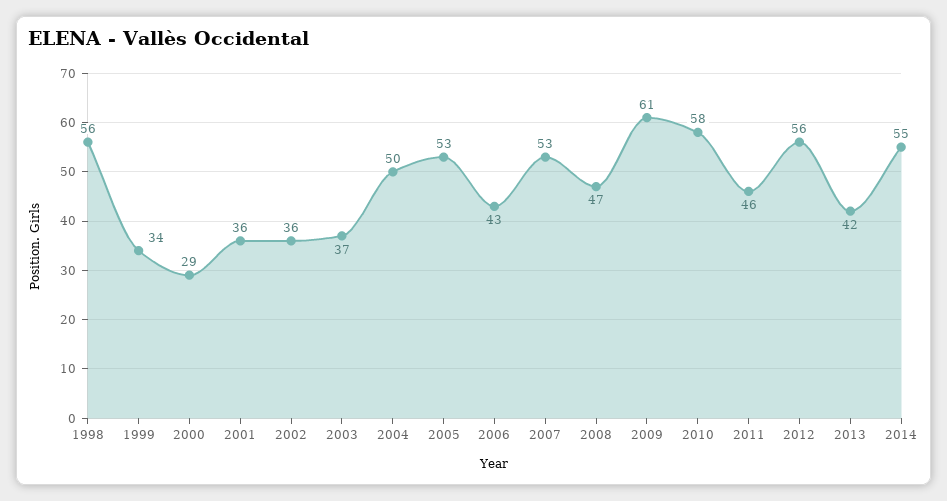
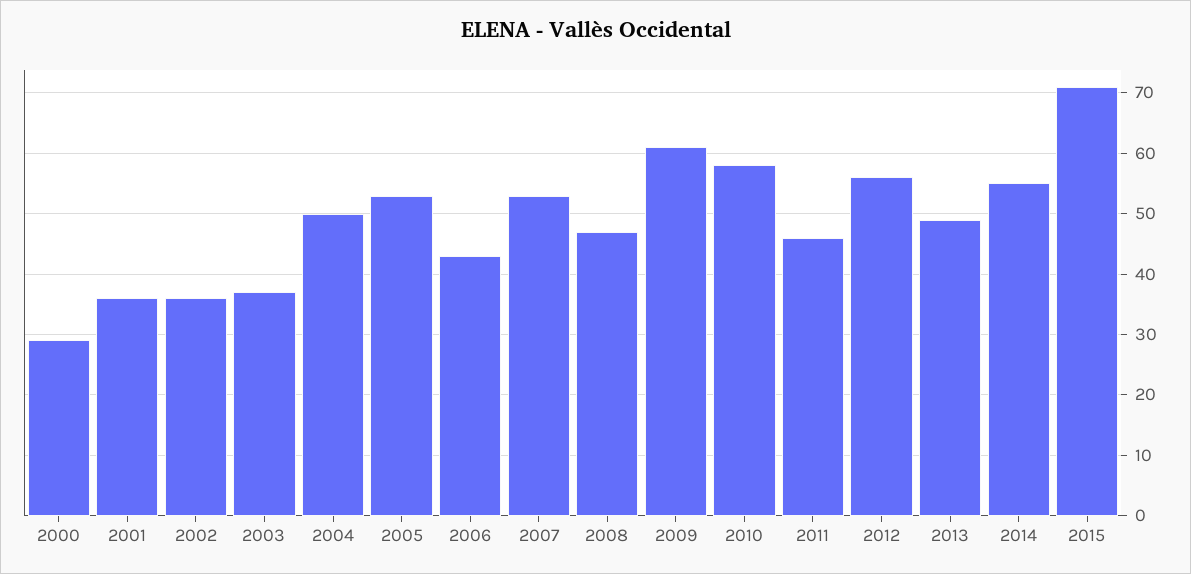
1998: 56 -> none
1999: 34 -> none
2013: 42 -> 49
2015: none -> 71

